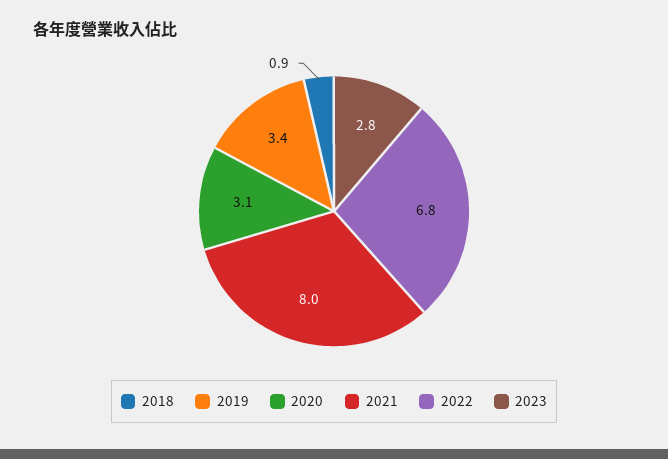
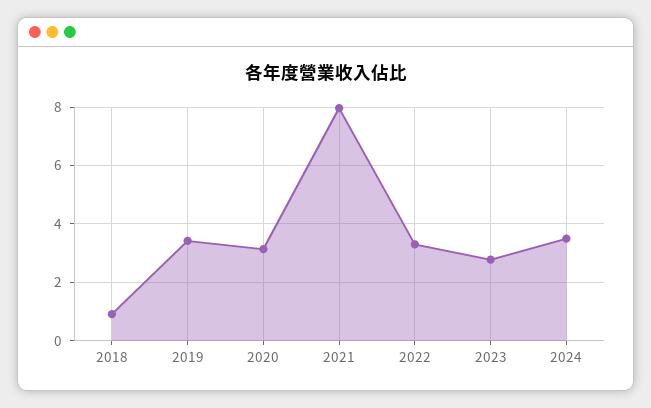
2022: 6.8 -> 3.25
2024: none -> 3.5

